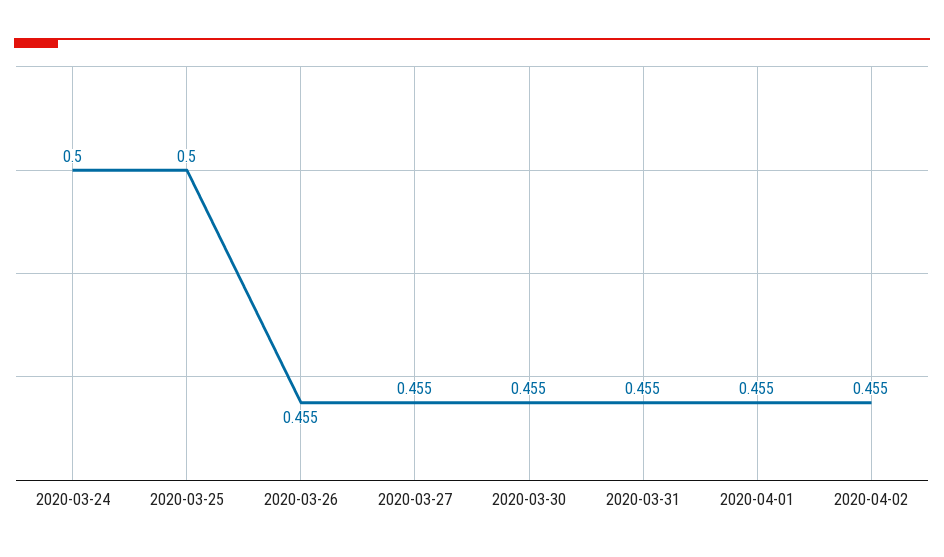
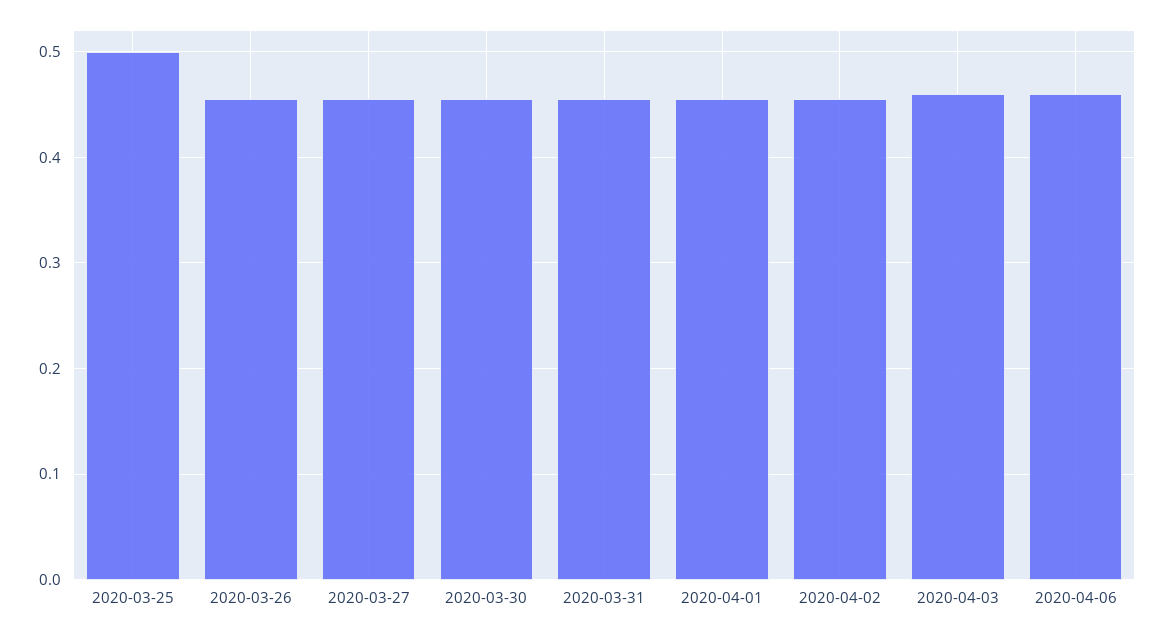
2020-03-24: 0.5 -> none
2020-04-03: none -> 0.46
2020-04-06: none -> 0.46

